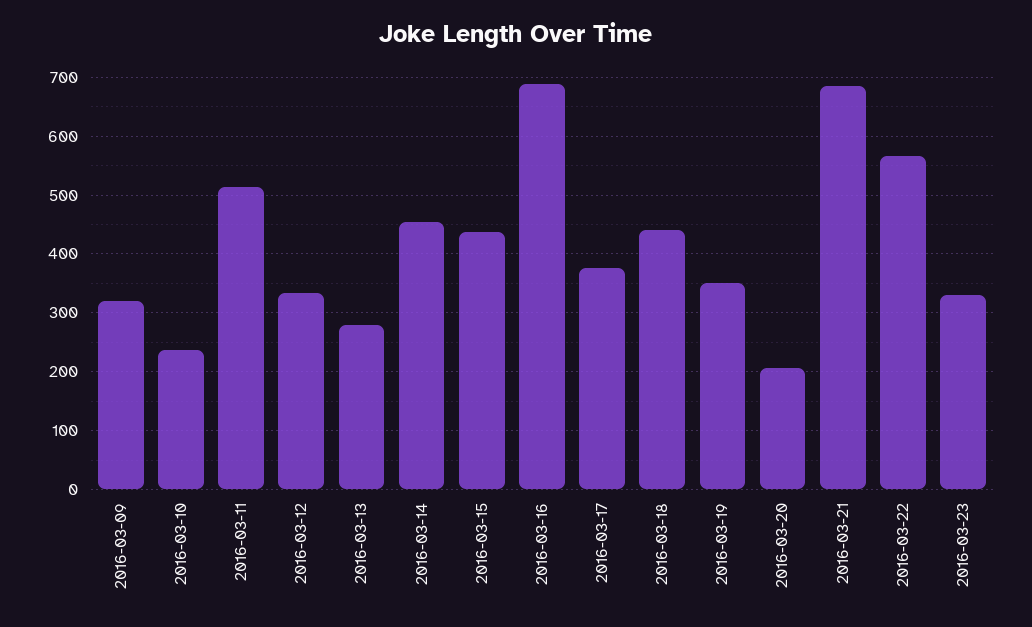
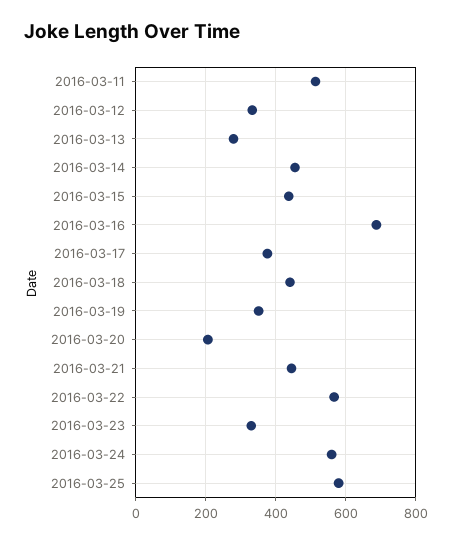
2016-03-09: 320 -> none
2016-03-10: 240 -> none
2016-03-21: 680 -> 440
2016-03-24: none -> 560
2016-03-25: none -> 580

